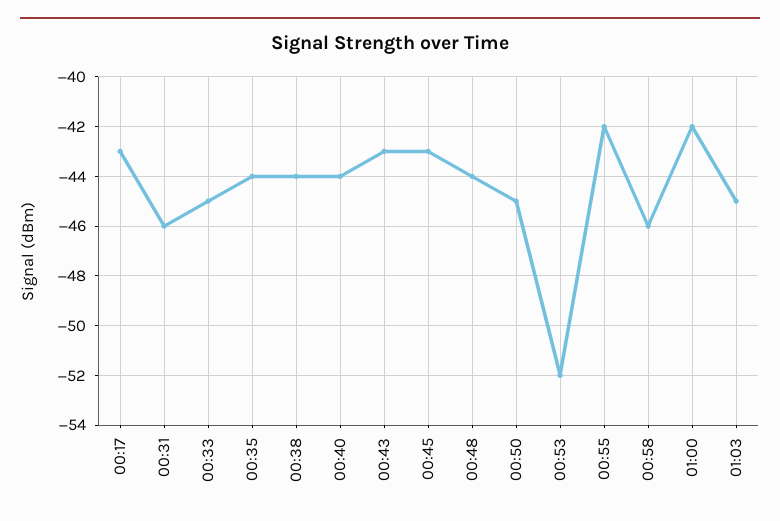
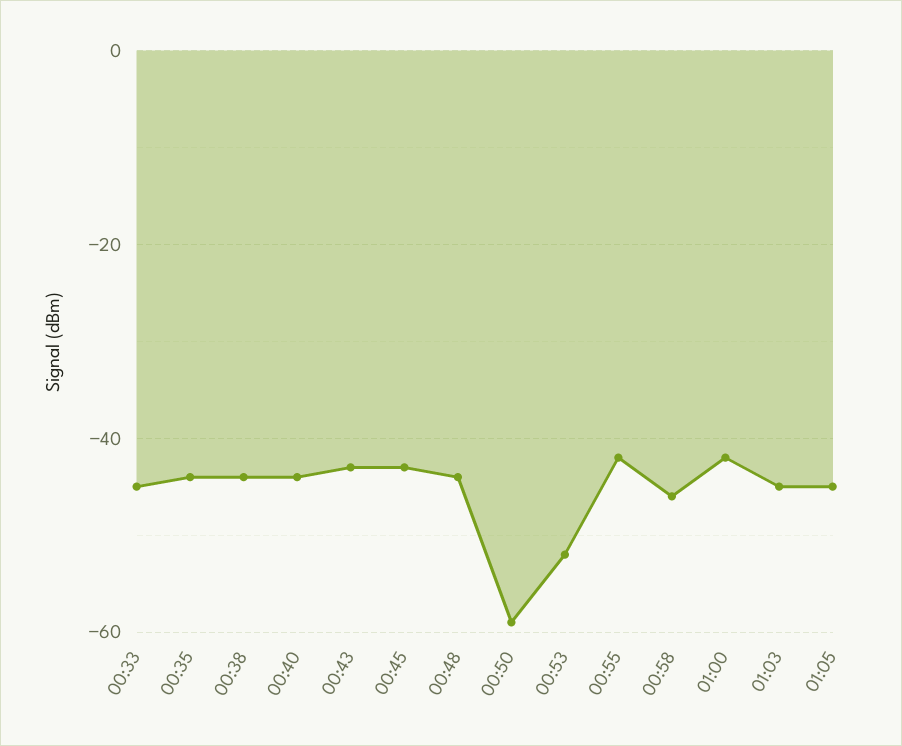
00:17: -43 -> none
00:31: -46 -> none
00:50: -45 -> -60
01:05: none -> -45

